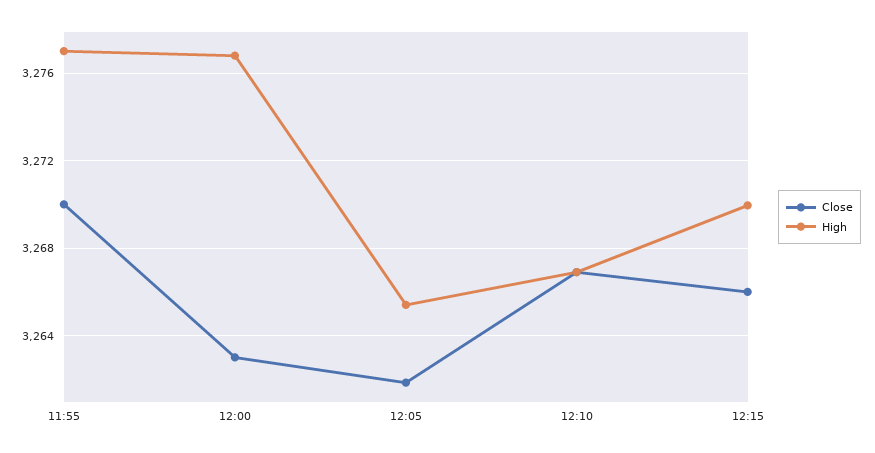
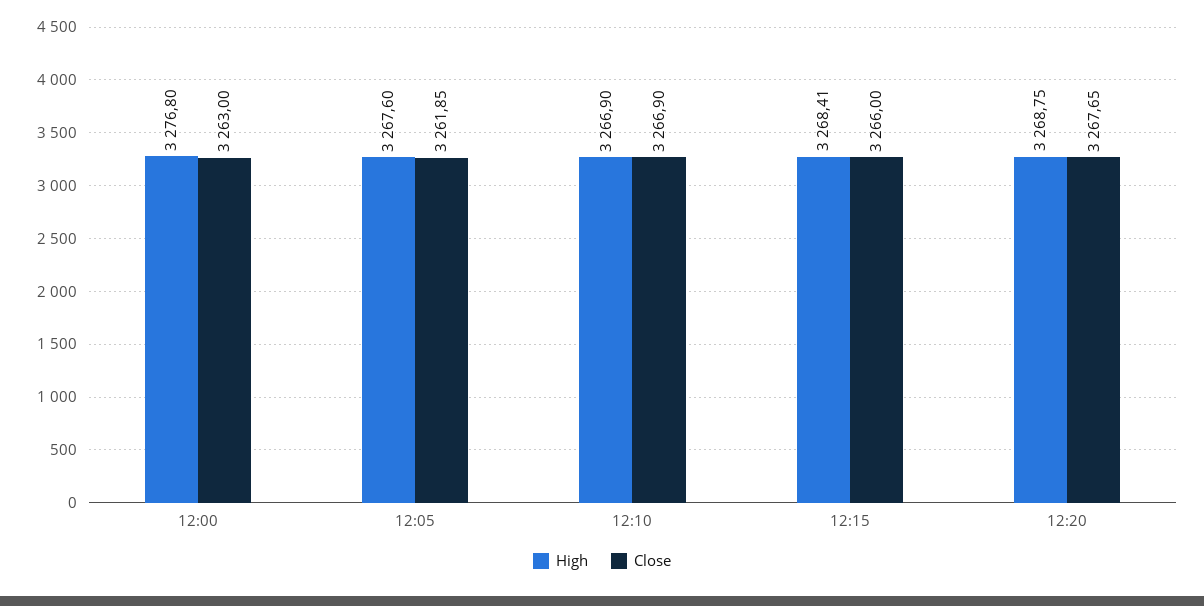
Close, 11:55: 3270 -> none
High, 11:55: 3277 -> none
High, 12:05: 3265.5 -> 3267.6
High, 12:15: 3270 -> 3268.41
High, 12:20: none -> 3268.75
Close, 12:20: none -> 3267.65

